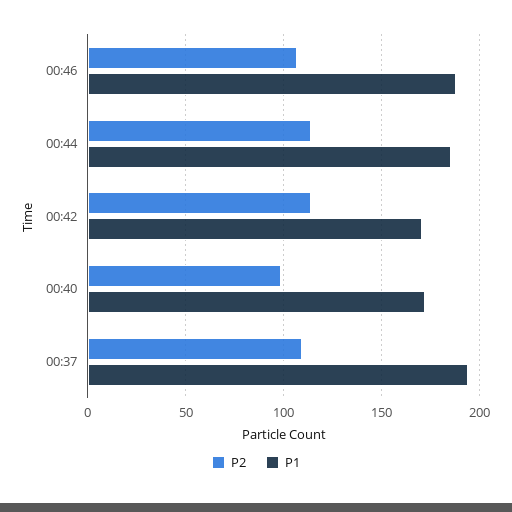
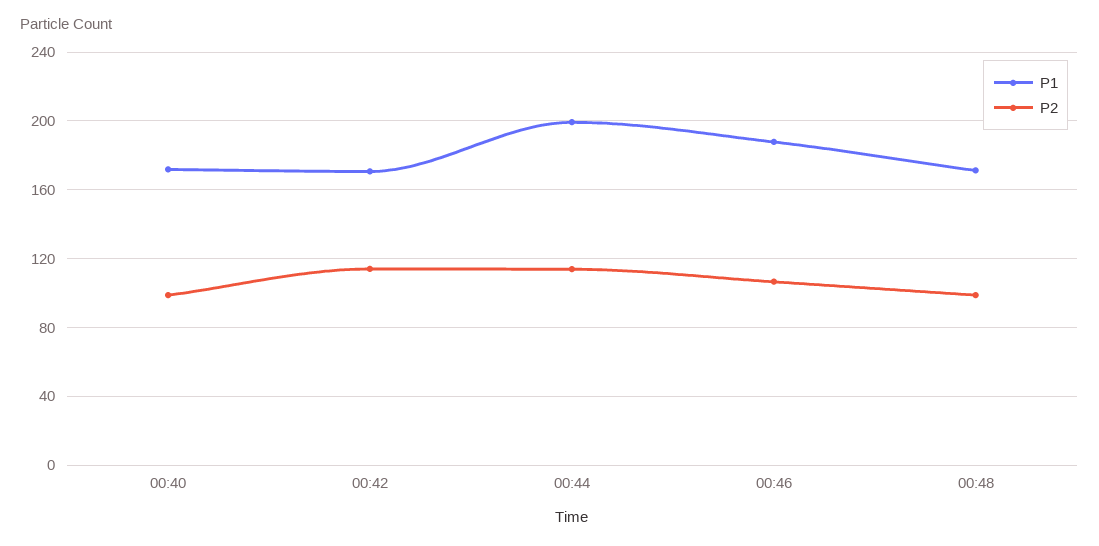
P1, 00:44: 185 -> 200
P2, 00:37: 110 -> none
P1, 00:37: 195 -> none
P1, 00:48: none -> 170
P2, 00:48: none -> 100

